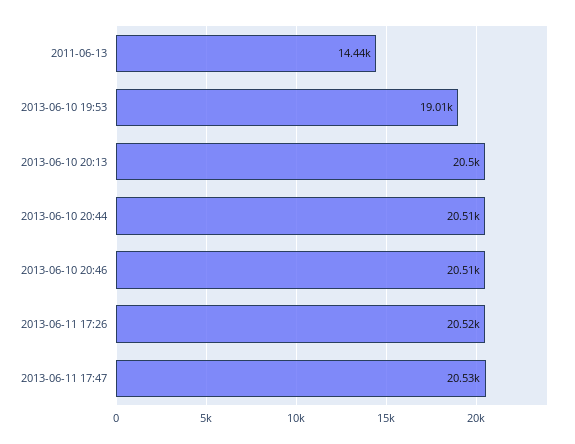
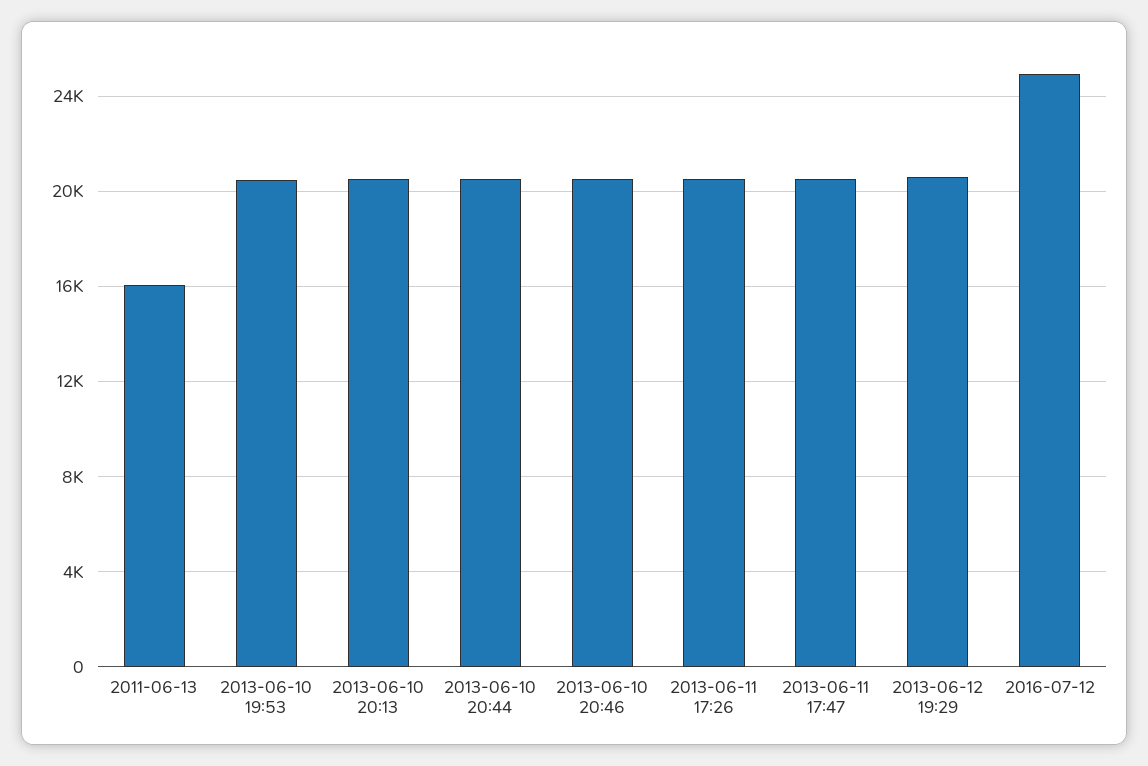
2011-06-13: 14440 -> 16000
2013-06-10 19:53: 19010 -> 20500
2013-06-12 19:29: none -> 20500
2016-07-12: none -> 25000

